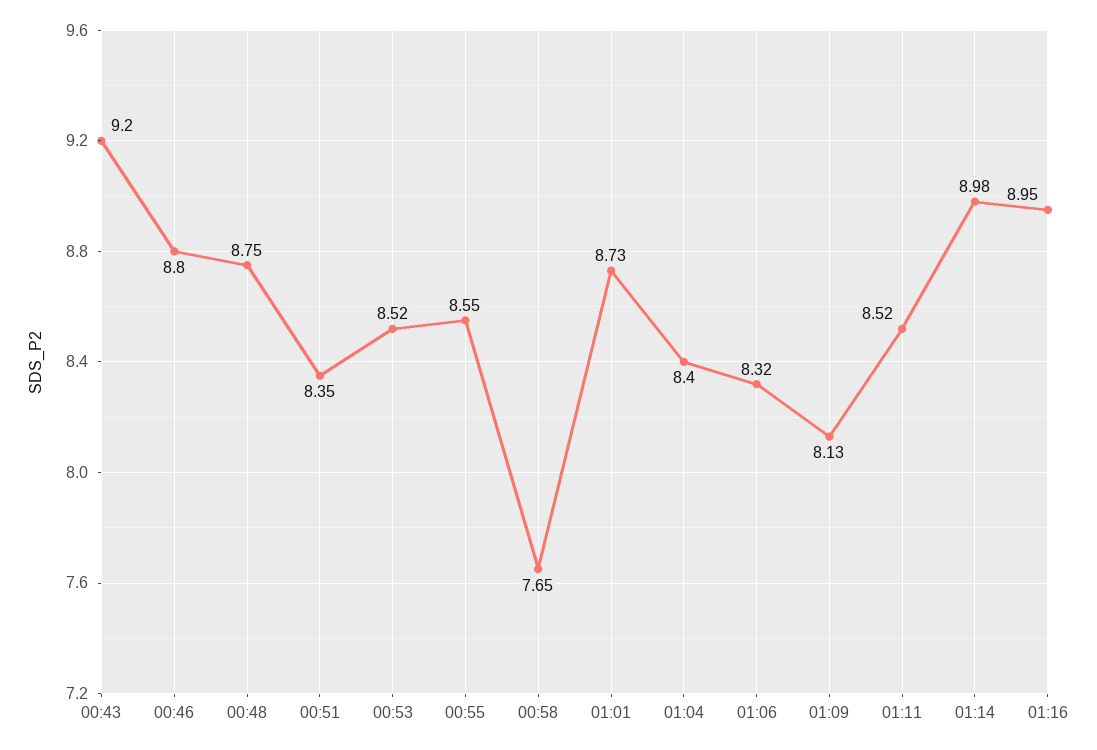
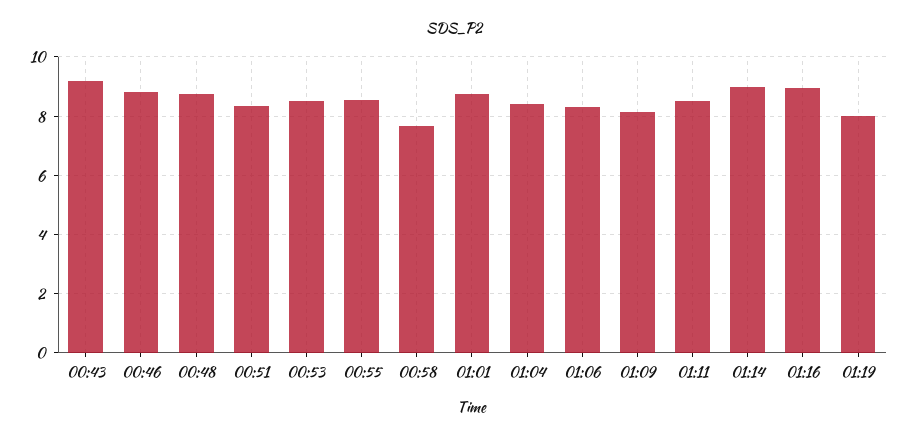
01:19: none -> 8

